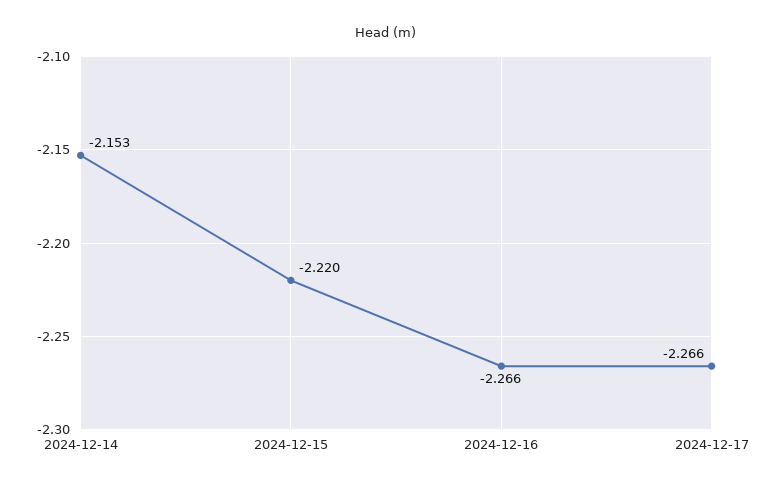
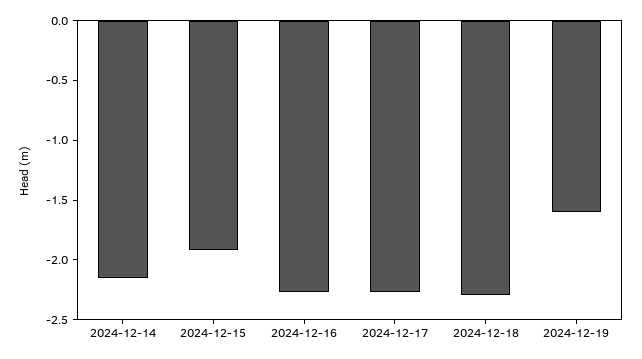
2024-12-15: -2.22 -> -1.9
2024-12-18: none -> -2.3
2024-12-19: none -> -1.6

